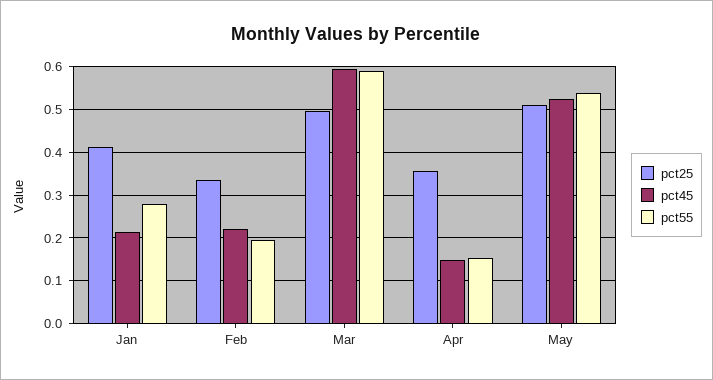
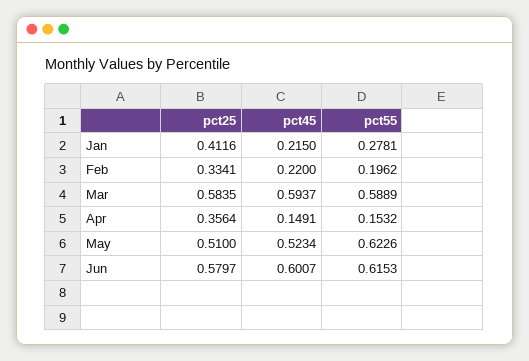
pct25, Mar: 0.5 -> 0.5835
pct55, May: 0.54 -> 0.6226
pct25, Jun: none -> 0.5797
pct45, Jun: none -> 0.6007
pct55, Jun: none -> 0.6153

